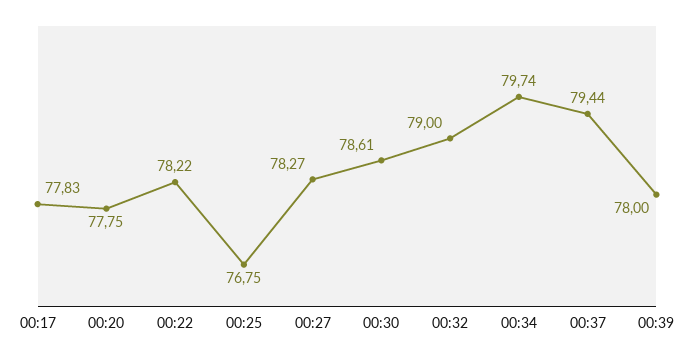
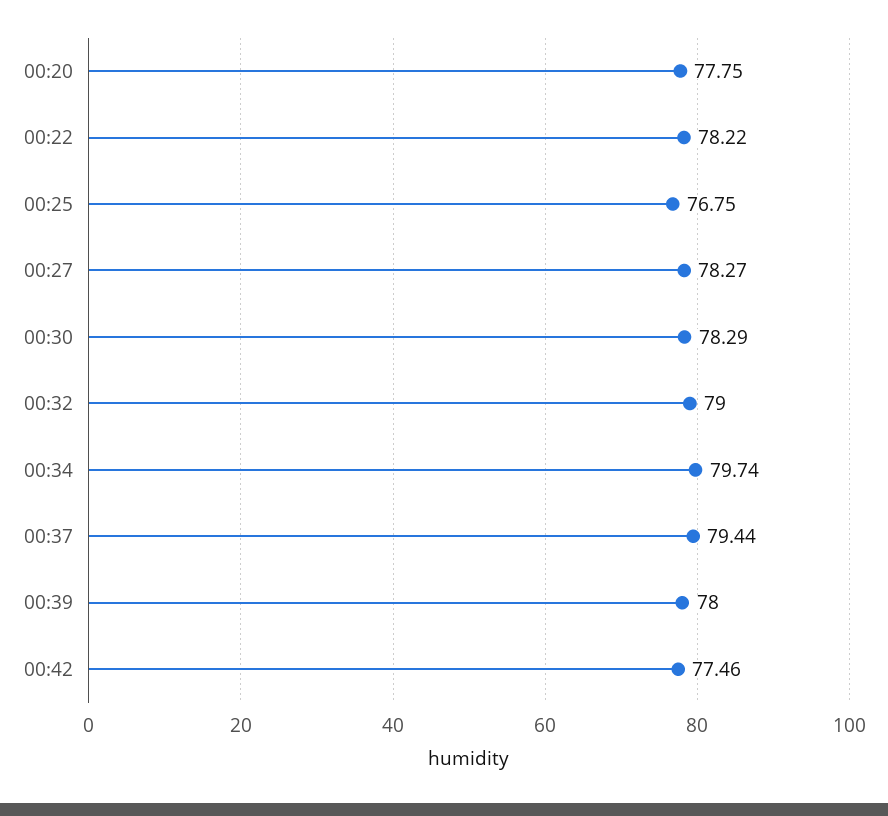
00:17: 77.83 -> none
00:30: 78.61 -> 78.29
00:42: none -> 77.46

